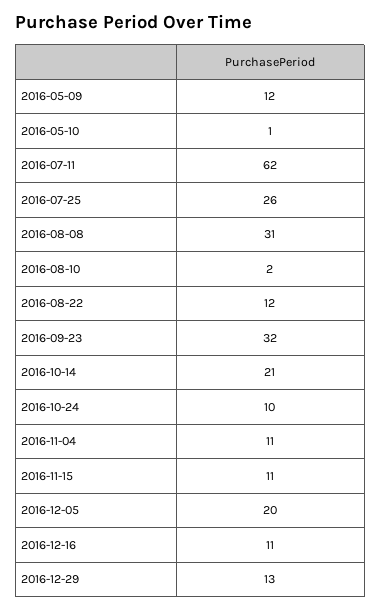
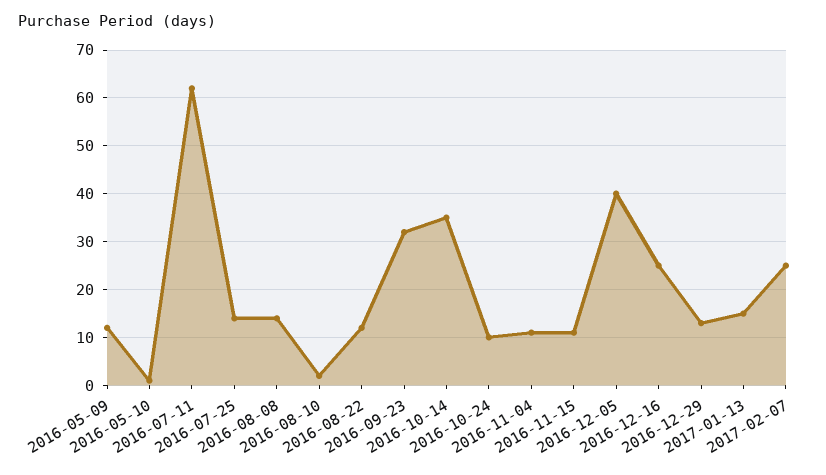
2016-07-25: 26 -> 15
2016-08-08: 31 -> 15
2016-10-14: 21 -> 35
2016-12-05: 20 -> 40
2016-12-16: 11 -> 25
2017-01-13: none -> 15
2017-02-07: none -> 25

